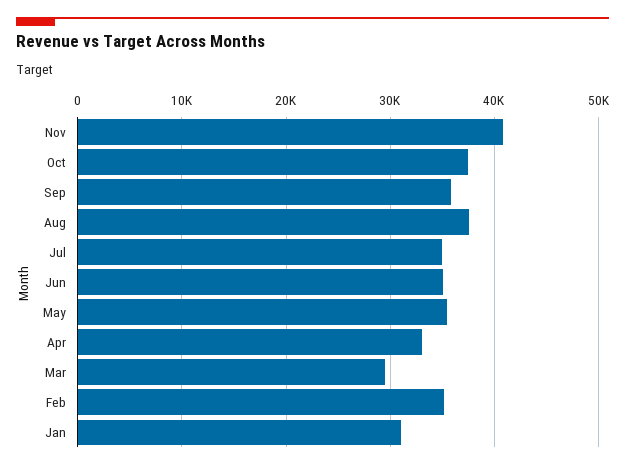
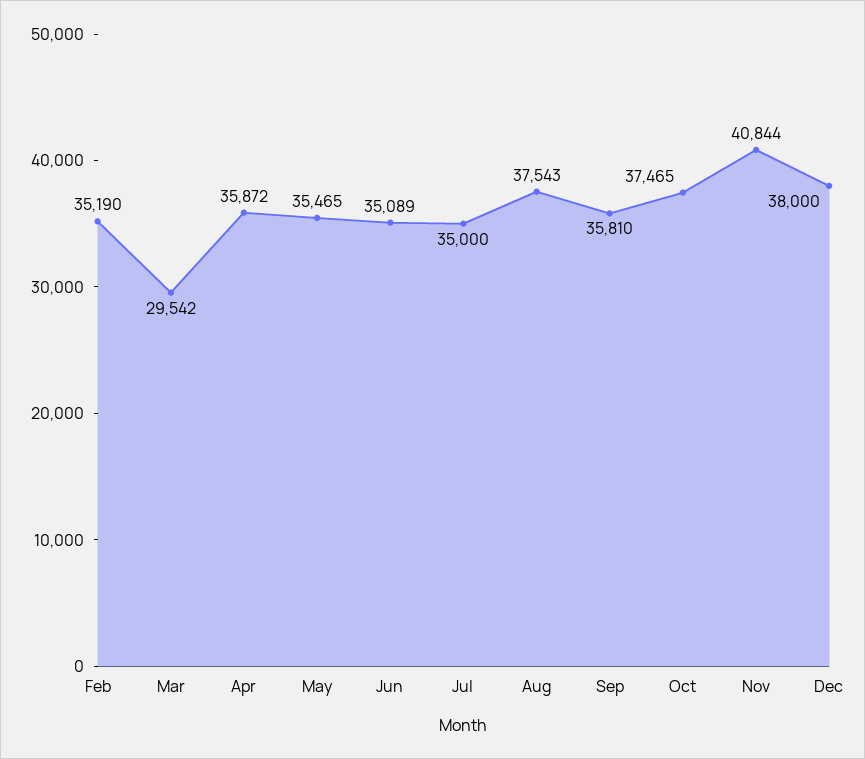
Apr: 33000 -> 35872
Jan: 31000 -> none
Dec: none -> 38000

